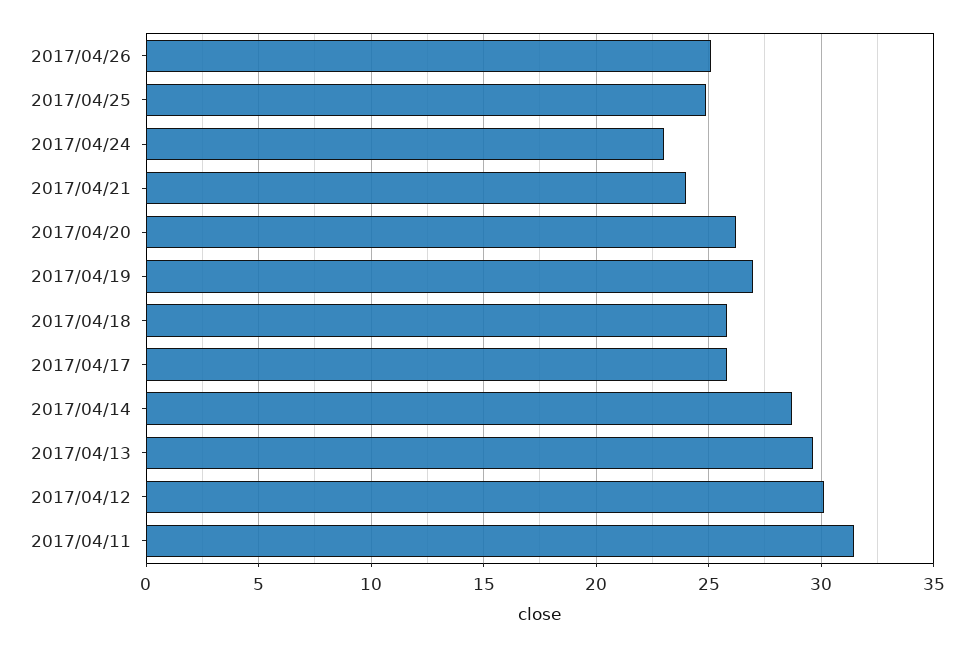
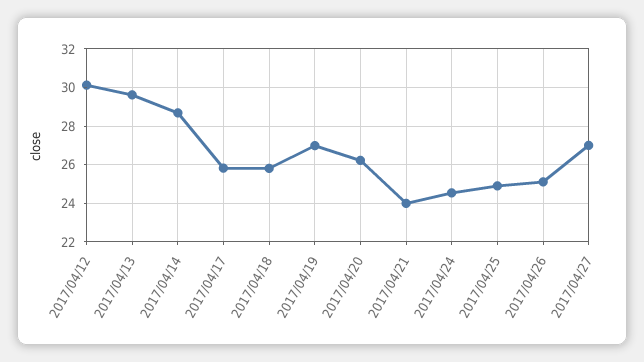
2017/04/24: 23 -> 24.5
2017/04/11: 31.5 -> none
2017/04/27: none -> 27

